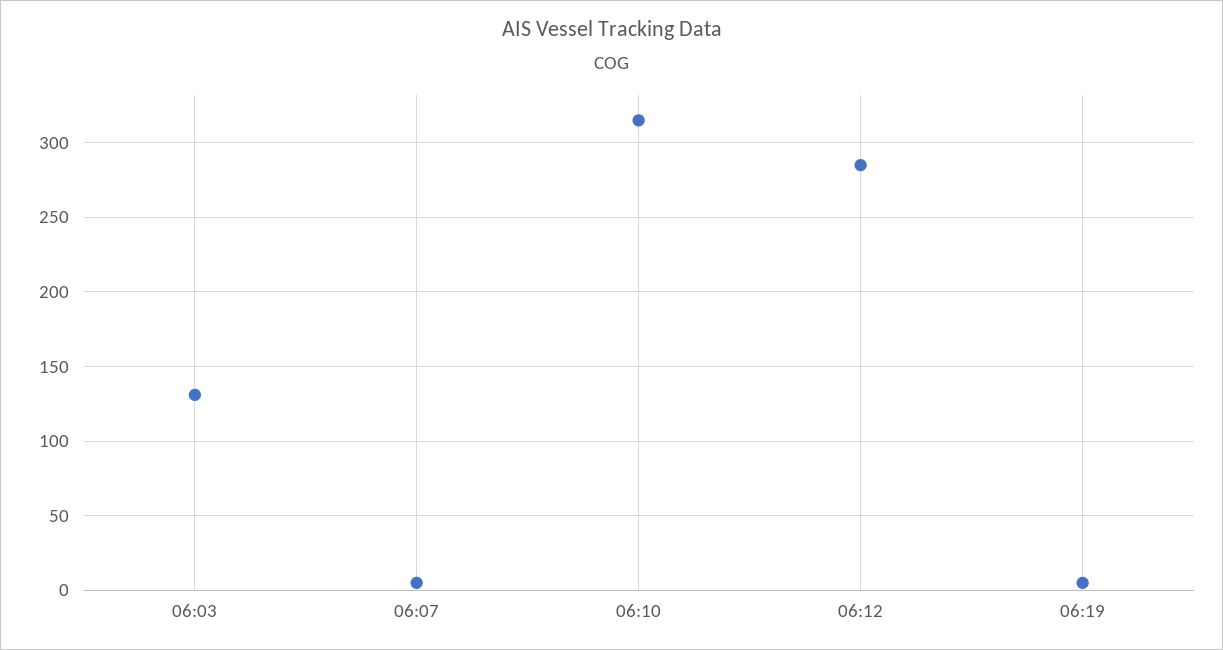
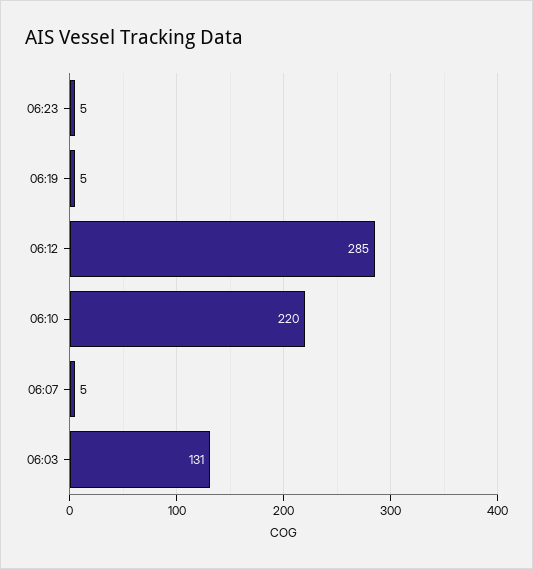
06:10: 315 -> 220
06:23: none -> 5

